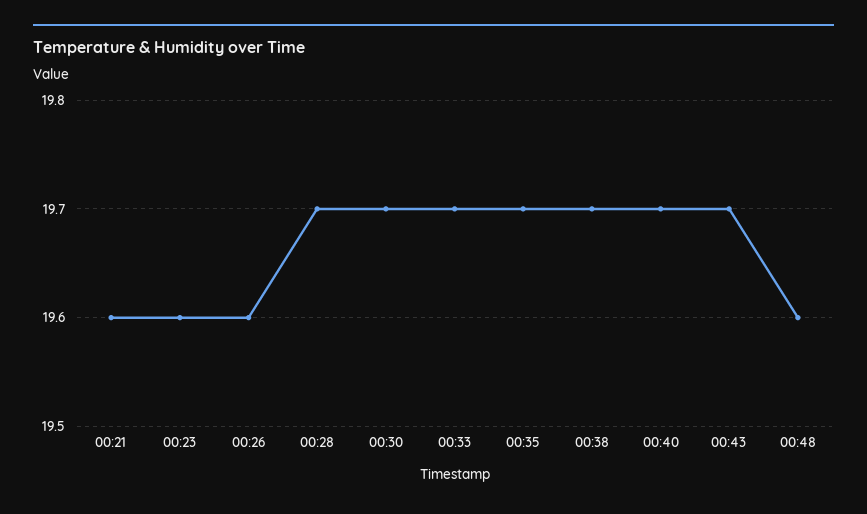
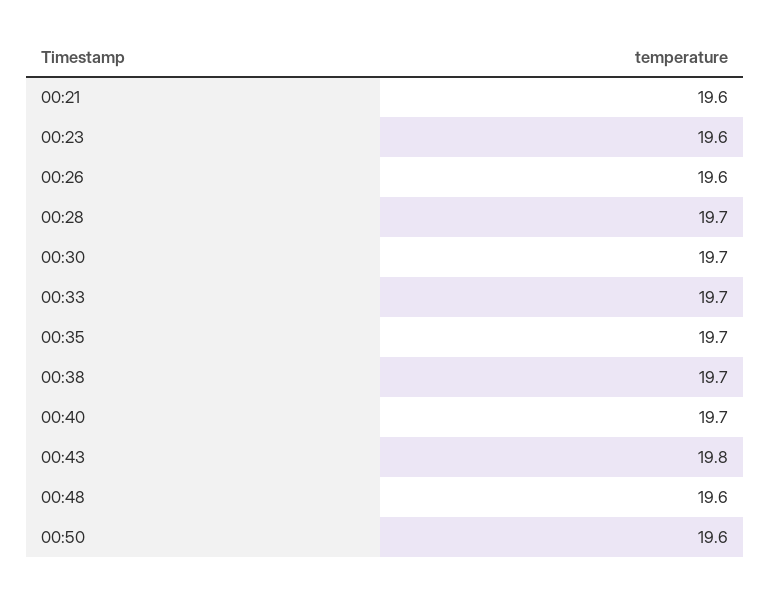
00:43: 19.7 -> 19.8
00:50: none -> 19.6

